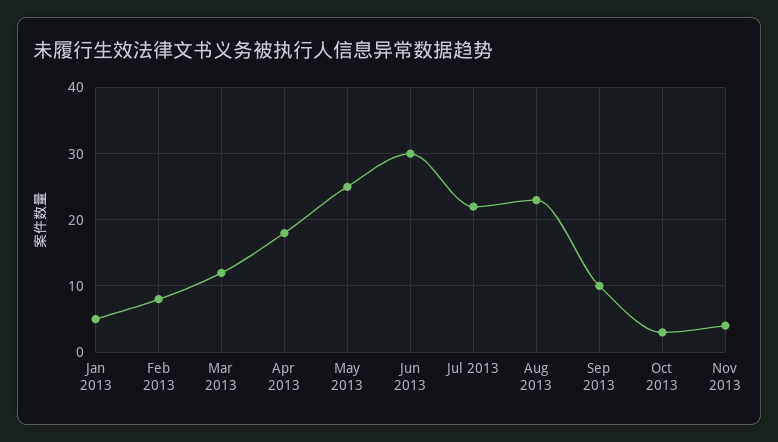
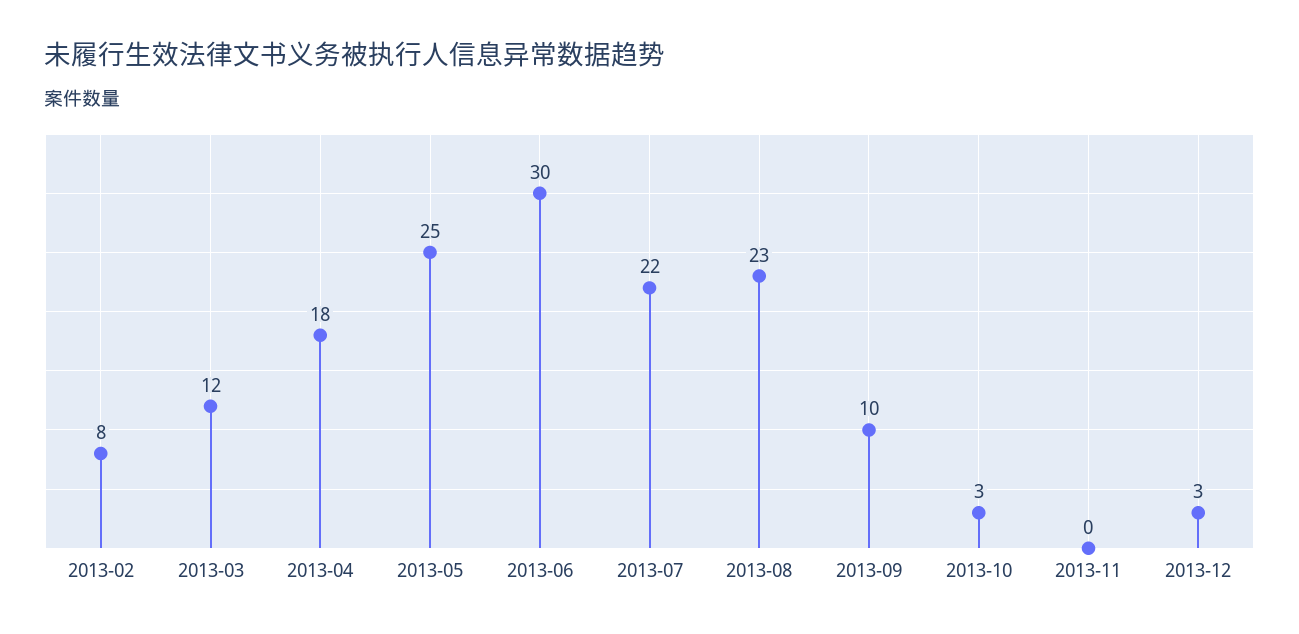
Jan 2013: 5 -> none
Nov 2013: 4 -> 0
2013-12: none -> 3

